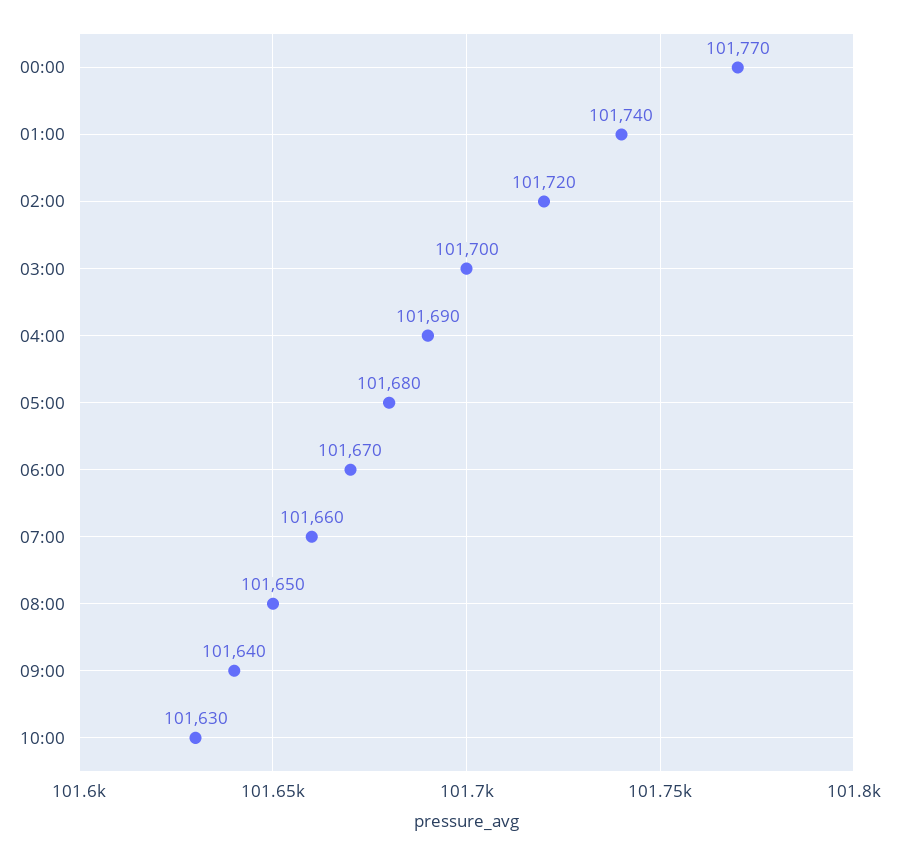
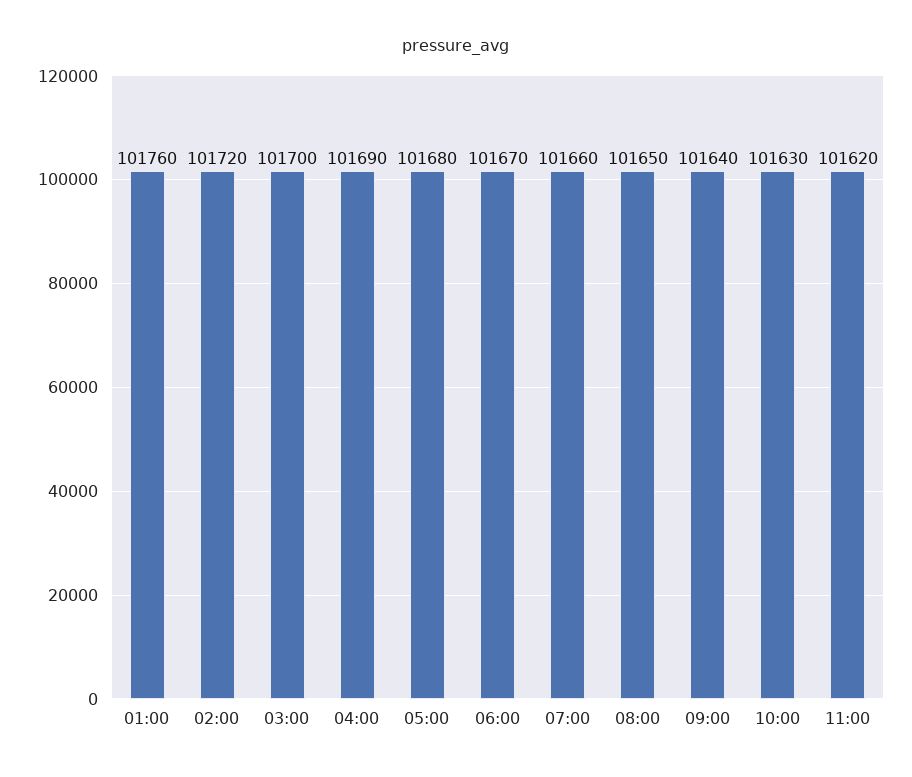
00:00: 101770 -> none
01:00: 101740 -> 101760
11:00: none -> 101620

